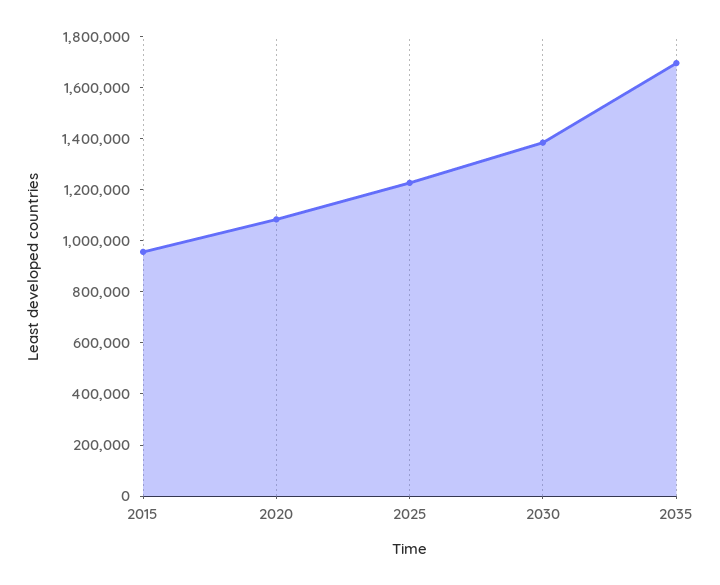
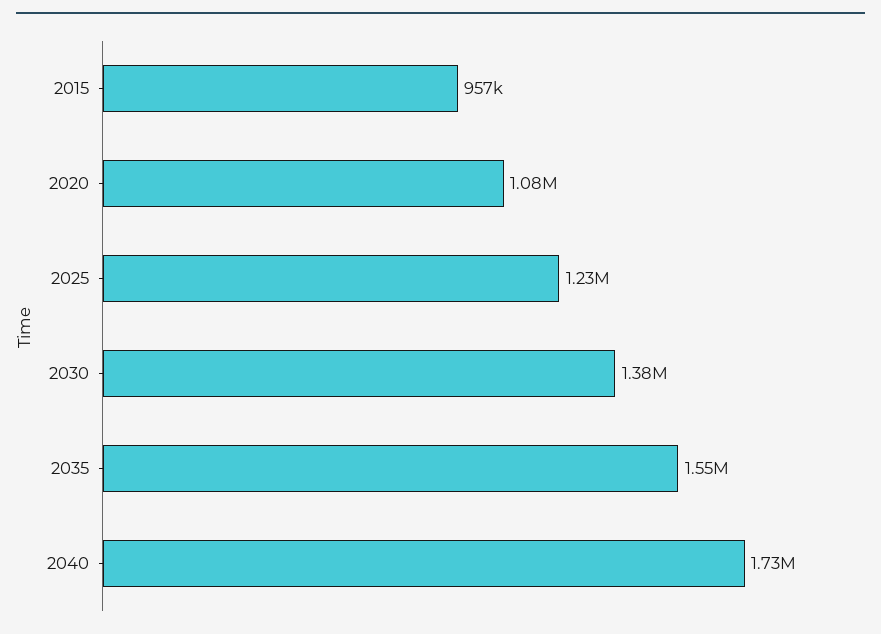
2035: 1700000 -> 1550000
2040: none -> 1730000

